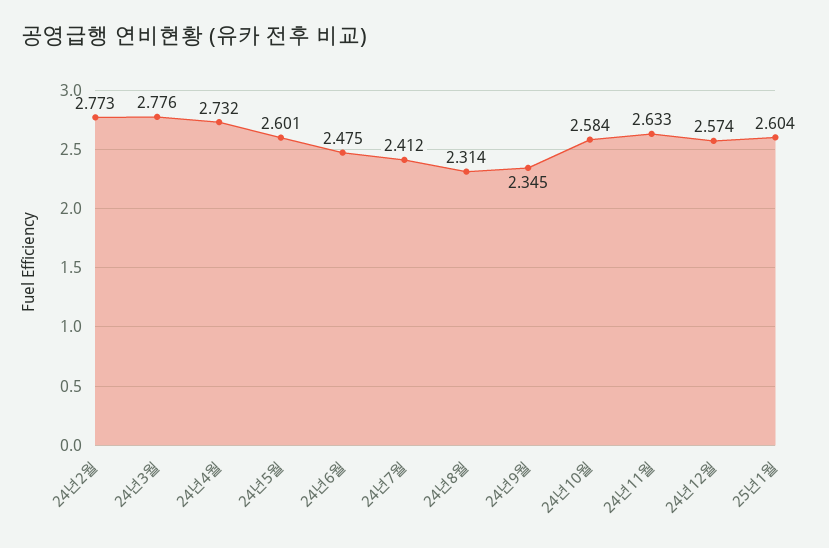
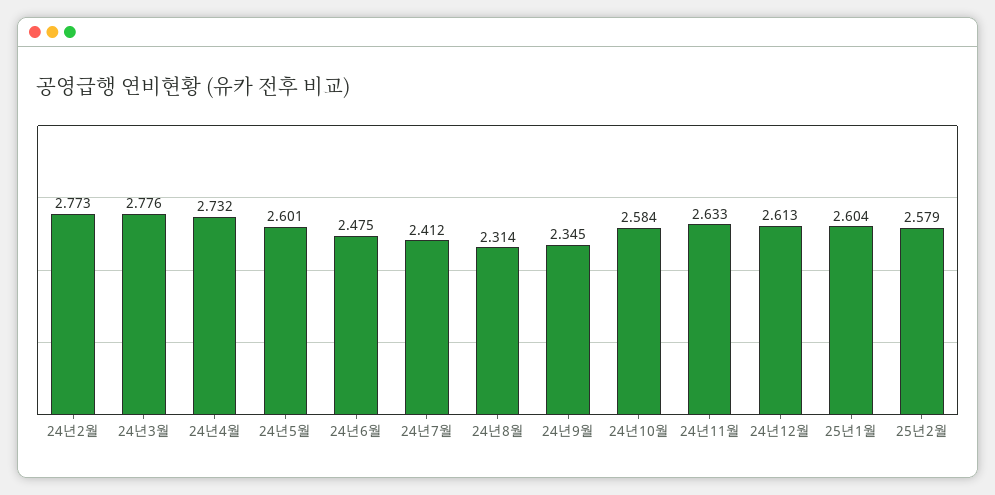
24년12월: 2.574 -> 2.613
25년2월: none -> 2.579

